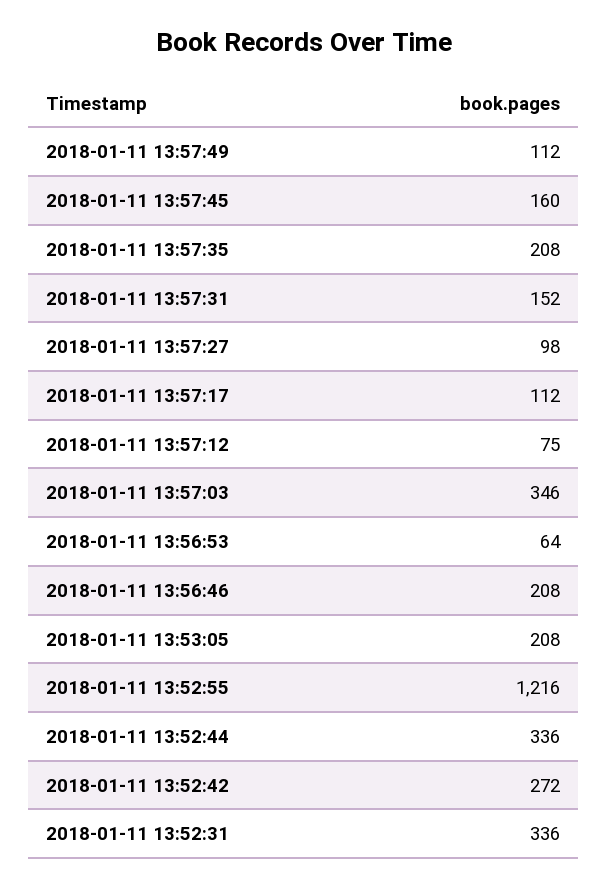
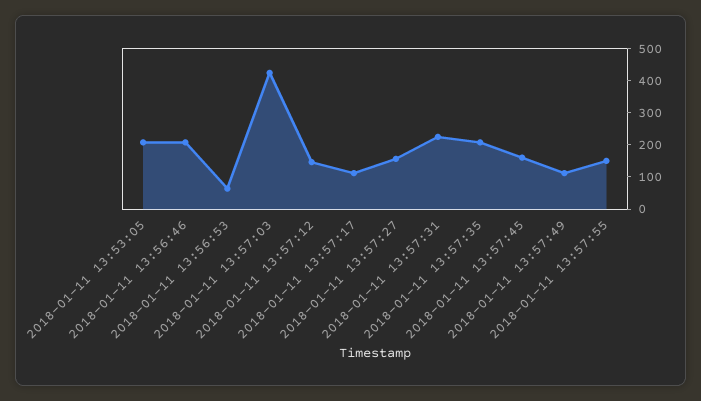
2018-01-11 13:57:31: 152 -> 225
2018-01-11 13:57:27: 98 -> 150
2018-01-11 13:57:12: 75 -> 150
2018-01-11 13:57:03: 346 -> 425
2018-01-11 13:52:55: 1216 -> none
2018-01-11 13:52:44: 336 -> none
2018-01-11 13:52:42: 272 -> none
2018-01-11 13:52:31: 336 -> none
2018-01-11 13:57:55: none -> 150

